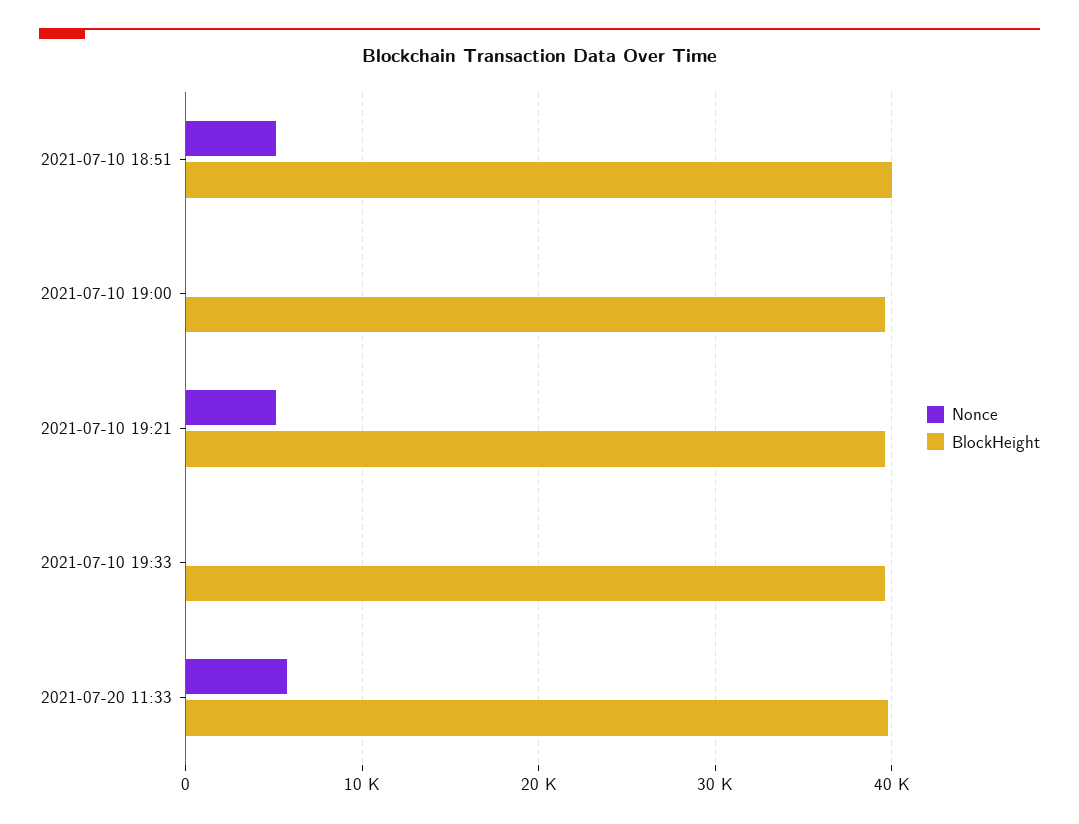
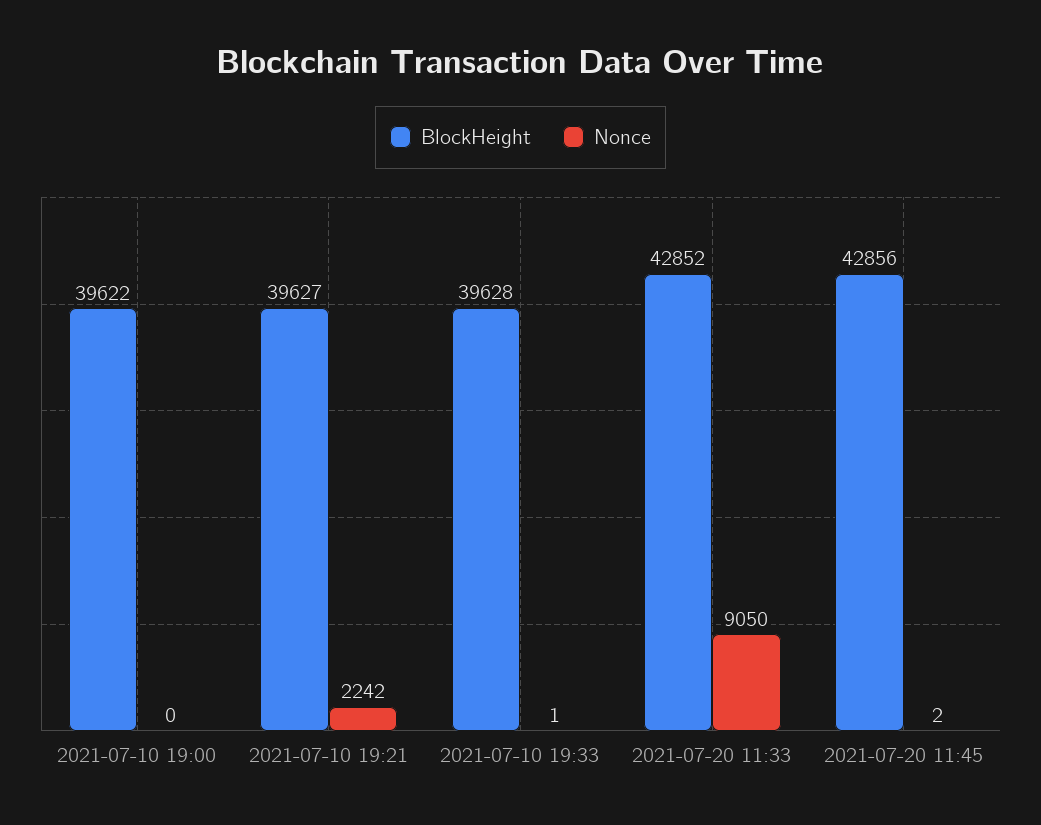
Nonce, 2021-07-10 18:51: 5000 -> none
BlockHeight, 2021-07-10 18:51: 40000 -> none
Nonce, 2021-07-10 19:21: 5000 -> 2242
Nonce, 2021-07-20 11:33: 6000 -> 9050
BlockHeight, 2021-07-20 11:33: 40000 -> 42852
BlockHeight, 2021-07-20 11:45: none -> 42856
Nonce, 2021-07-20 11:45: none -> 2

